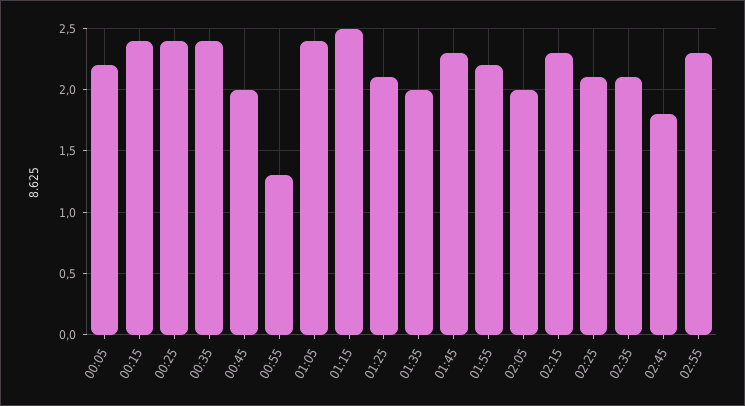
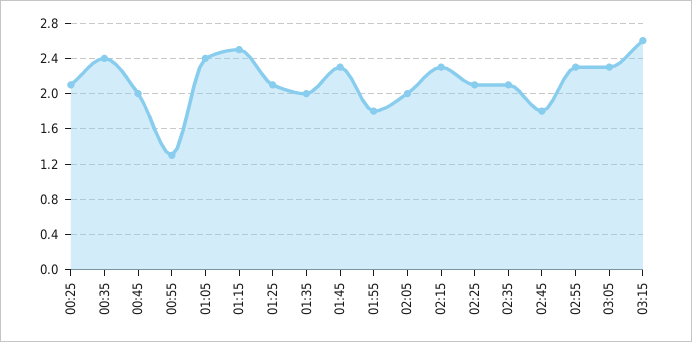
00:05: 2.2 -> none
00:15: 2.4 -> none
00:25: 2.4 -> 2.1
01:55: 2.2 -> 1.8
03:05: none -> 2.3
03:15: none -> 2.6

